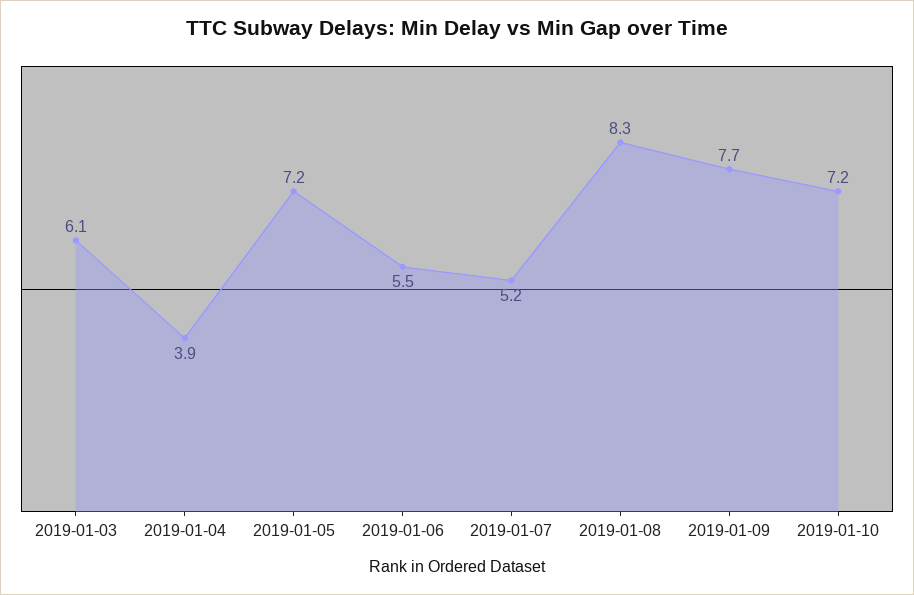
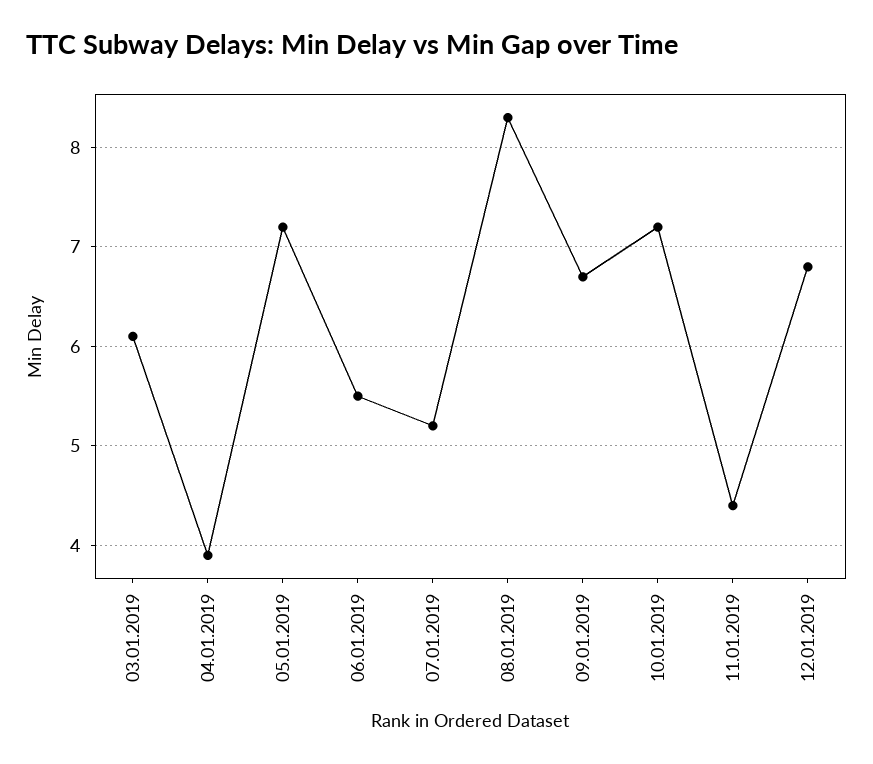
2019-01-09: 7.7 -> 6.7
11.01.2019: none -> 4.4
12.01.2019: none -> 6.8

